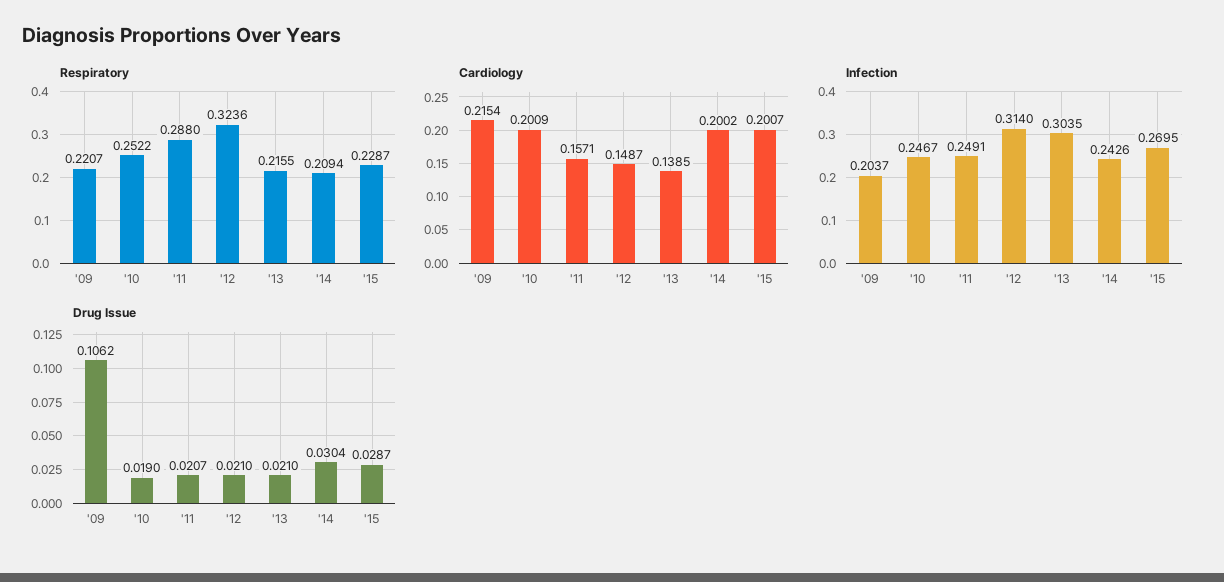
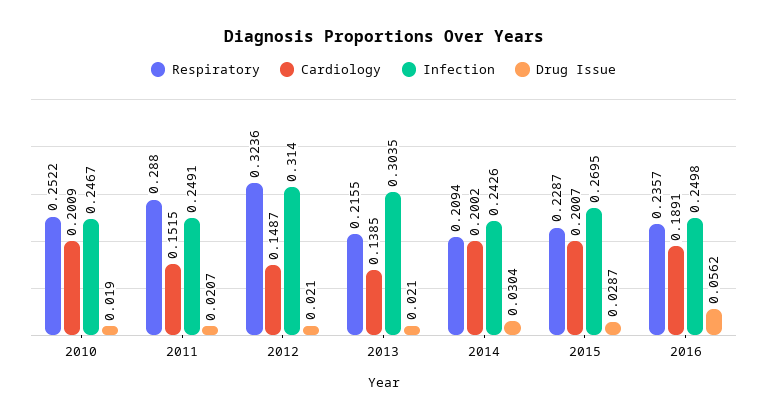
Respiratory, '09: 0.2207 -> none
Cardiology, '09: 0.2154 -> none
Cardiology, '11: 0.1571 -> 0.1515
Infection, '09: 0.2037 -> none
Drug Issue, '09: 0.1062 -> none
Respiratory, 2016: none -> 0.2357
Cardiology, 2016: none -> 0.1891
Infection, 2016: none -> 0.2498
Drug Issue, 2016: none -> 0.0562

